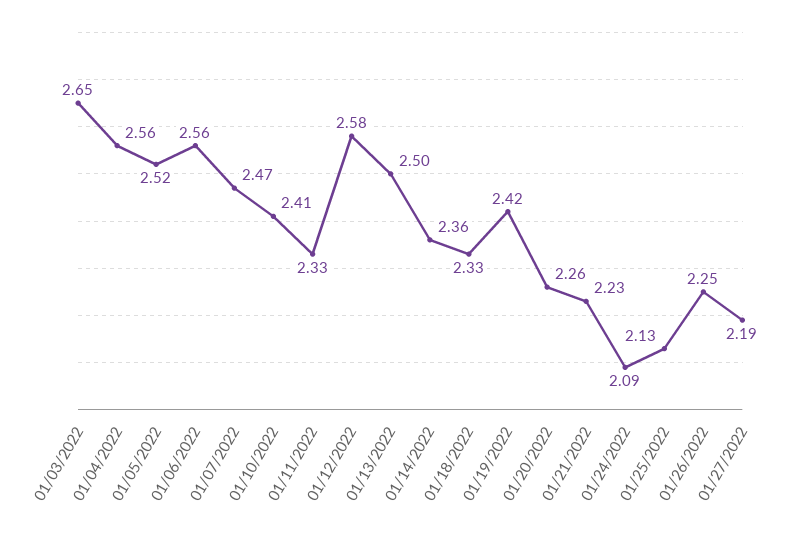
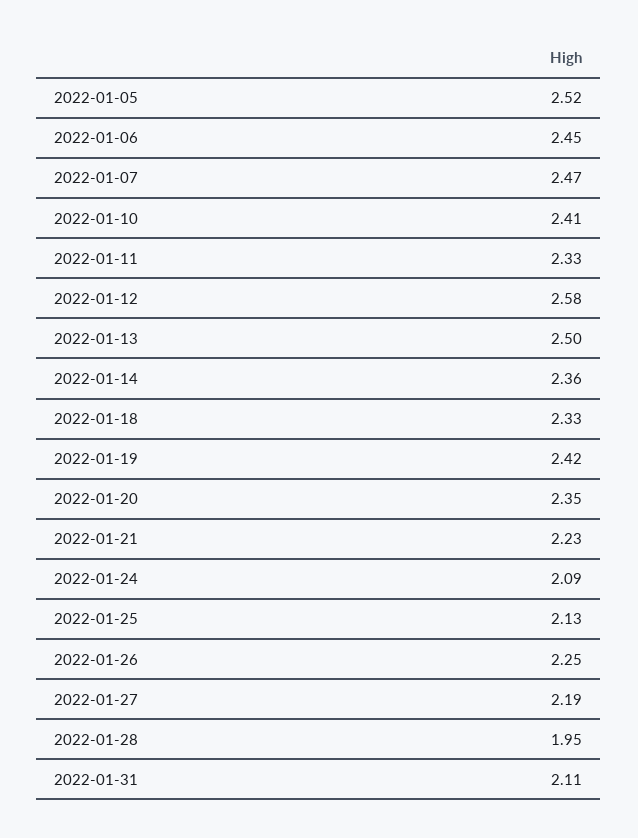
01/03/2022: 2.65 -> none
01/04/2022: 2.56 -> none
01/06/2022: 2.56 -> 2.45
01/20/2022: 2.26 -> 2.35
2022-01-28: none -> 1.95
2022-01-31: none -> 2.11

